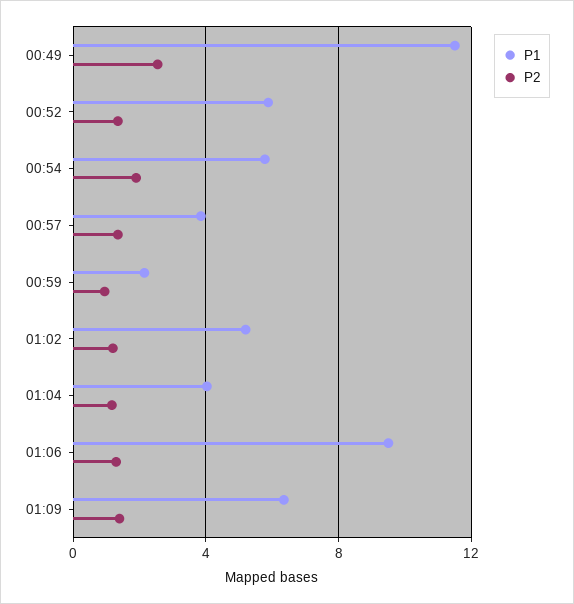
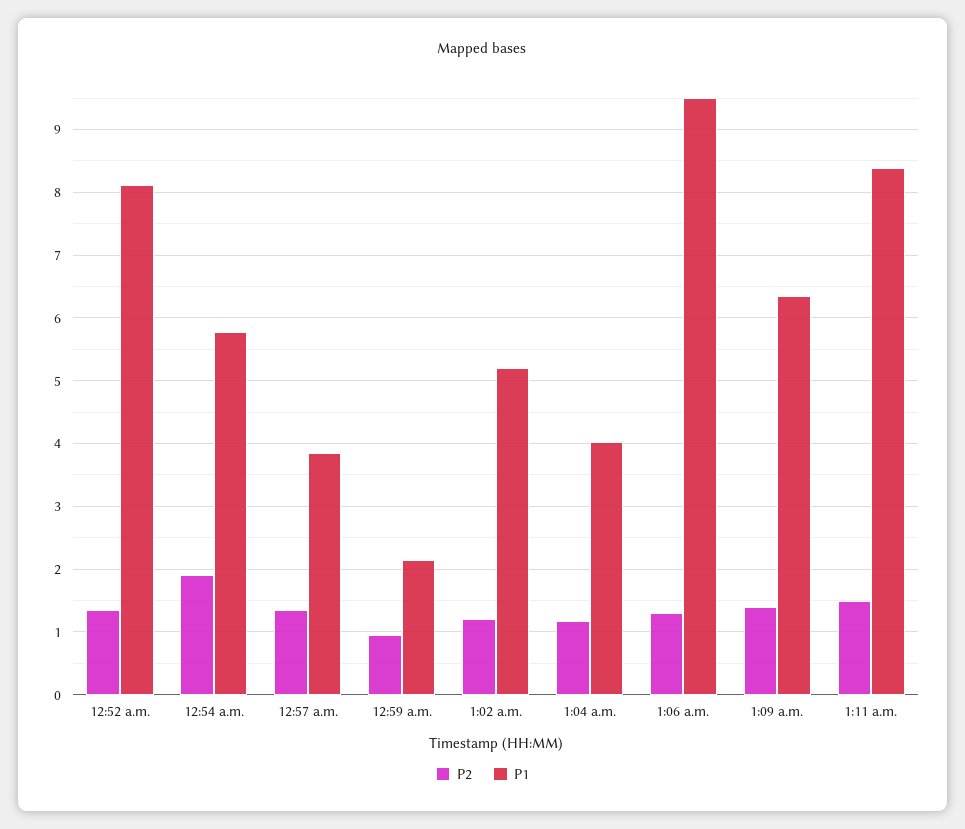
P1, 00:49: 11.5 -> none
P2, 00:49: 2.5 -> none
P1, 00:52: 6 -> 8.1
P2, 1:11 a.m.: none -> 1.5
P1, 1:11 a.m.: none -> 8.4

